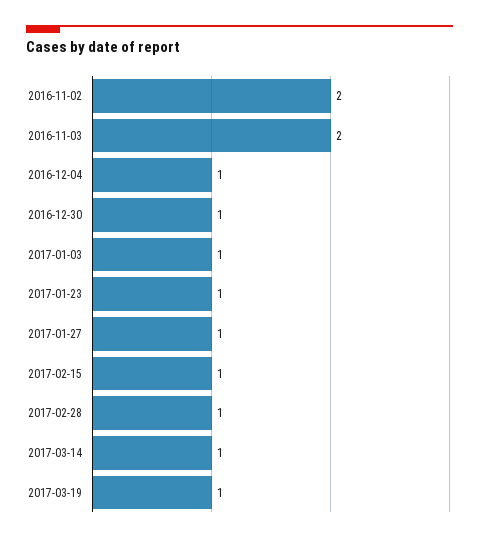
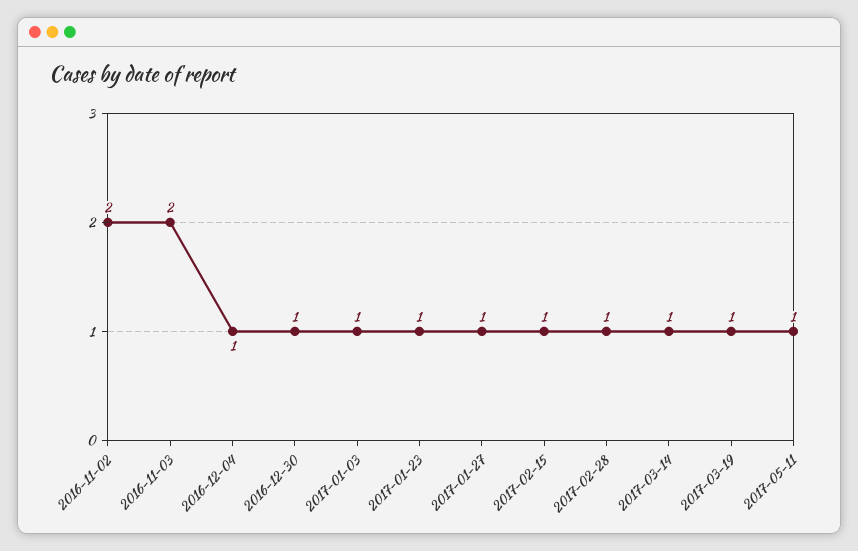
2017-05-11: none -> 1

